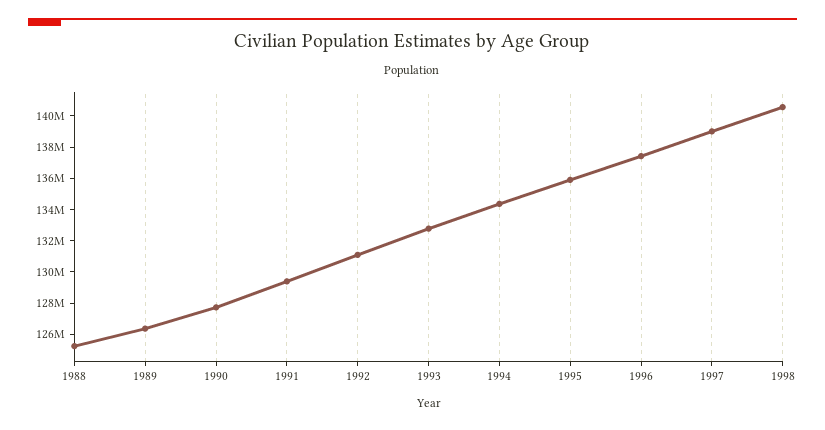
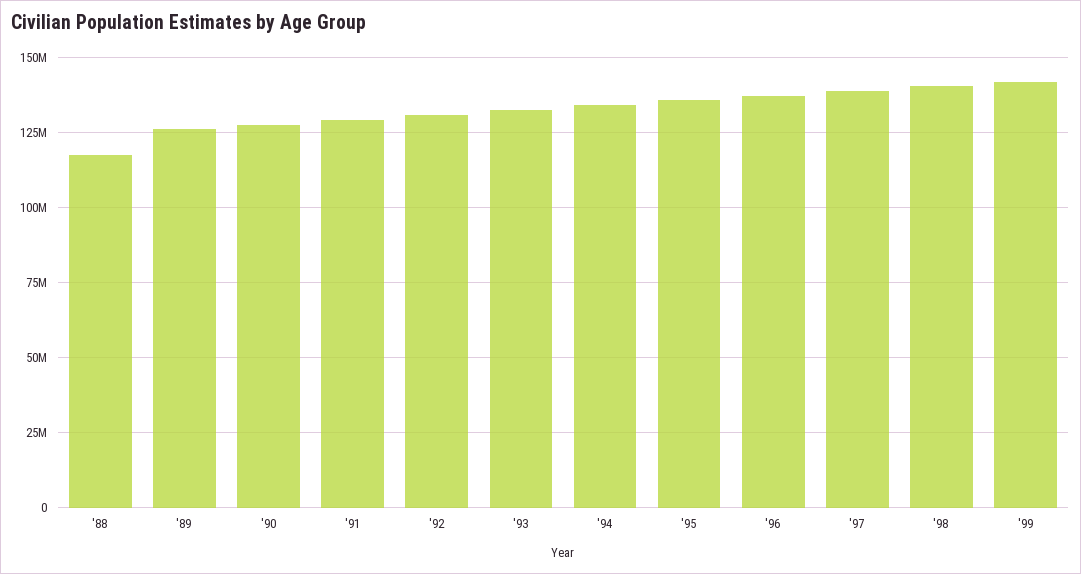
1988: 125000000 -> 117500000
'99: none -> 142500000

